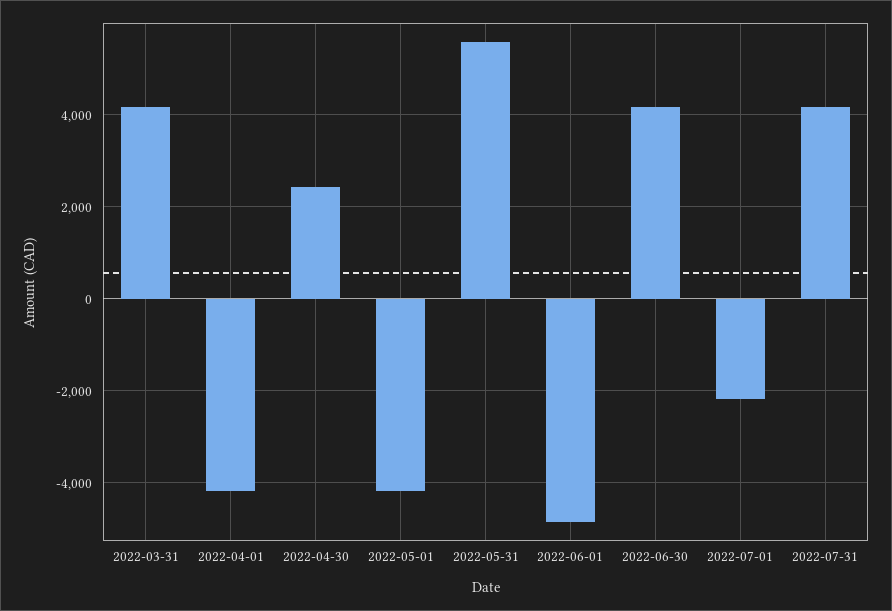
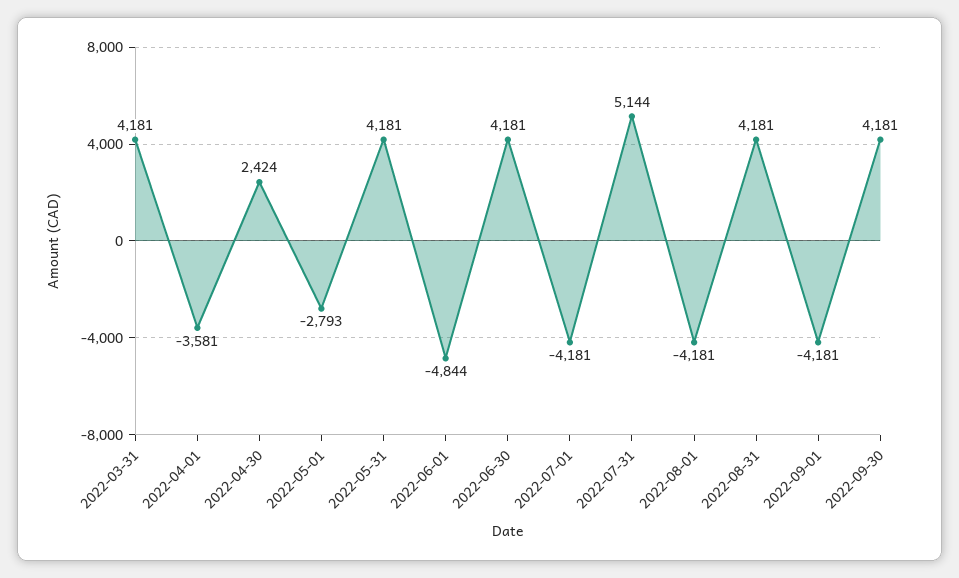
2022-04-01: -4200 -> -3581
2022-05-01: -4200 -> -2793
2022-05-31: 5600 -> 4181
2022-07-01: -2200 -> -4181
2022-07-31: 4200 -> 5144
2022-08-01: none -> -4181
2022-08-31: none -> 4181
2022-09-01: none -> -4181
2022-09-30: none -> 4181

